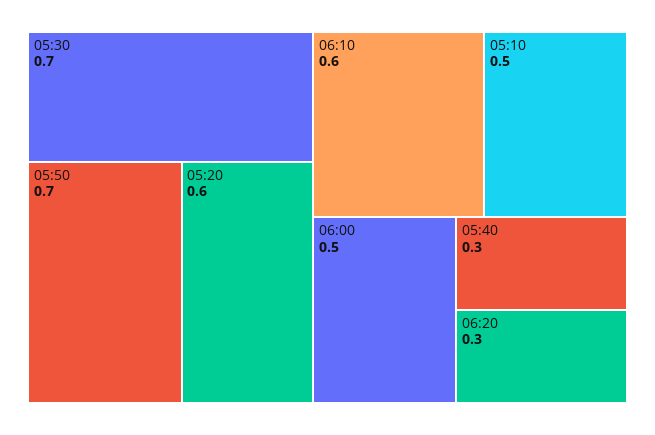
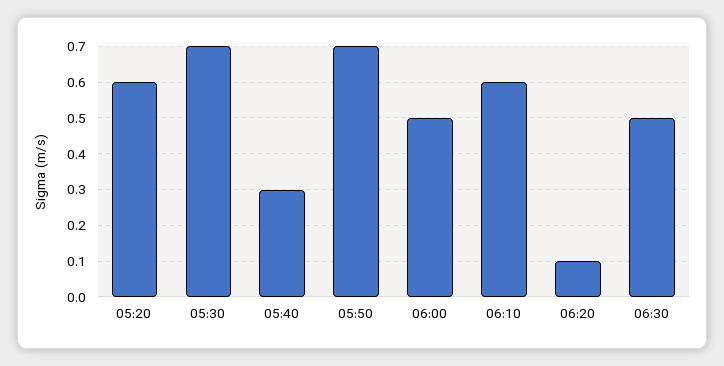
05:10: 0.5 -> none
06:20: 0.3 -> 0.1
06:30: none -> 0.5

